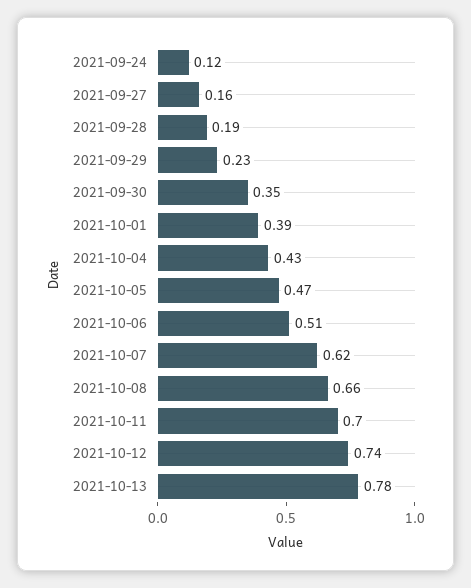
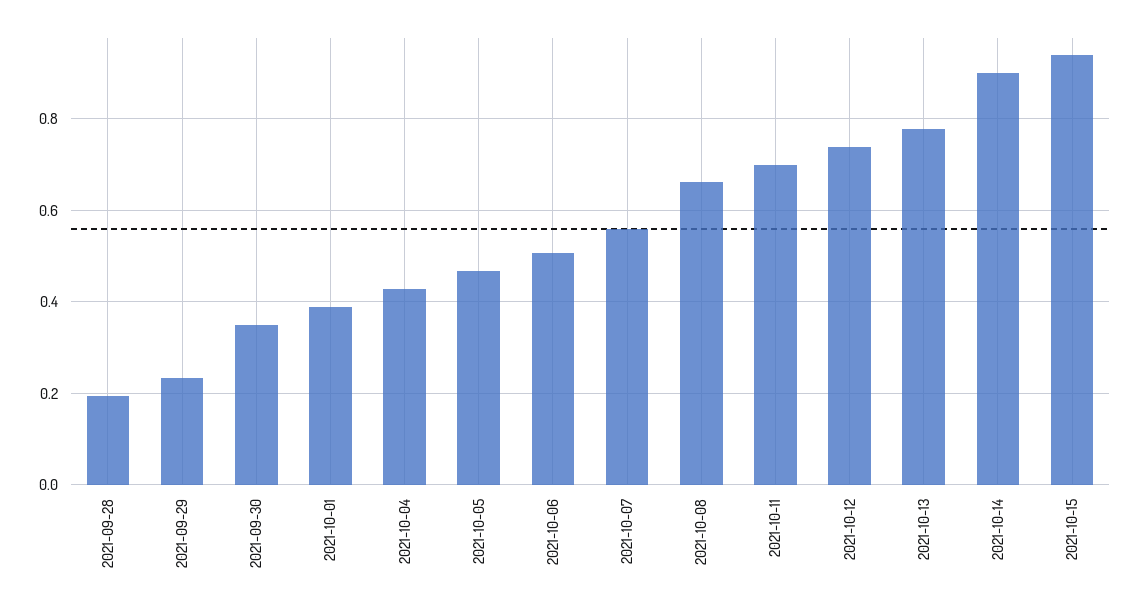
2021-09-24: 0.12 -> none
2021-09-27: 0.16 -> none
2021-10-07: 0.62 -> 0.56
2021-10-14: none -> 0.9
2021-10-15: none -> 0.94

